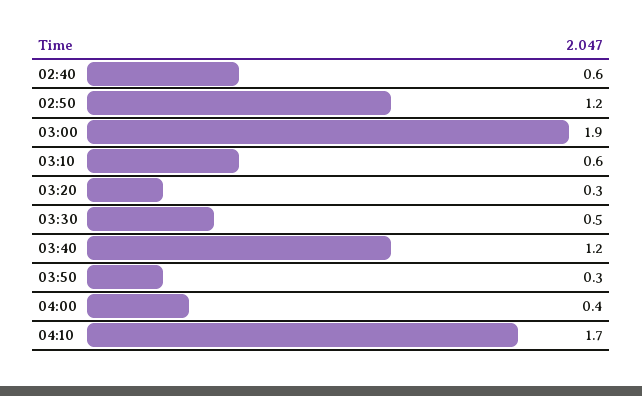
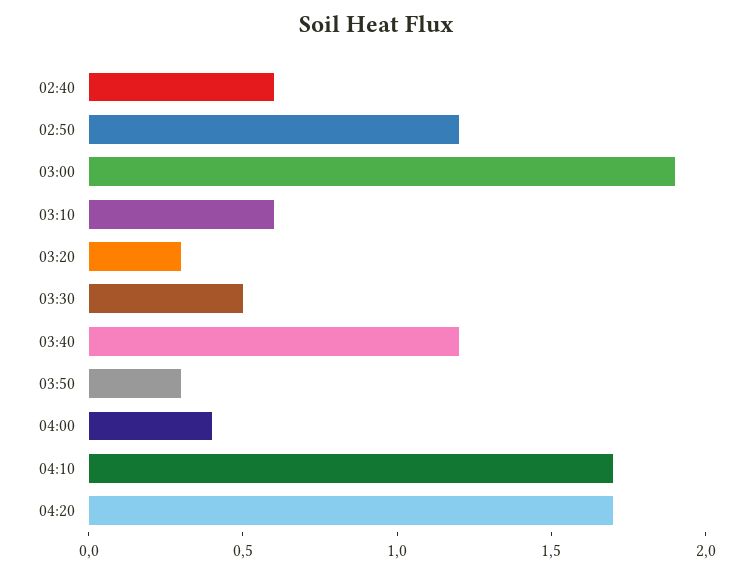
04:20: none -> 1.7

